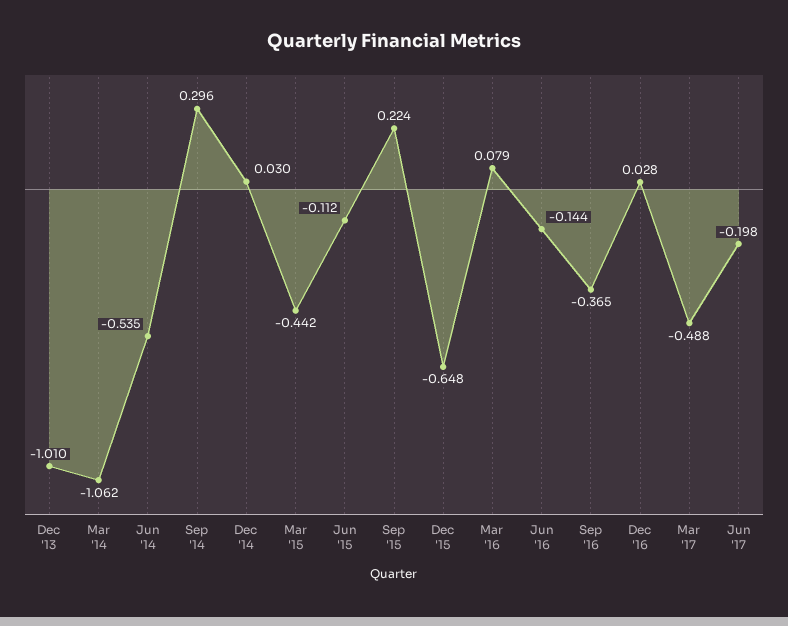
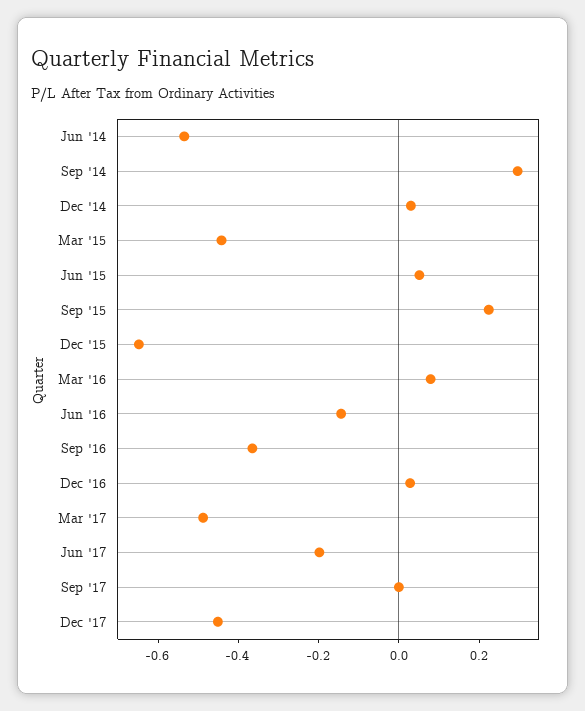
Dec '13: -1.01 -> none
Mar '14: -1.062 -> none
Jun '15: -0.112 -> 0.05
Sep '17: none -> 0
Dec '17: none -> -0.45

